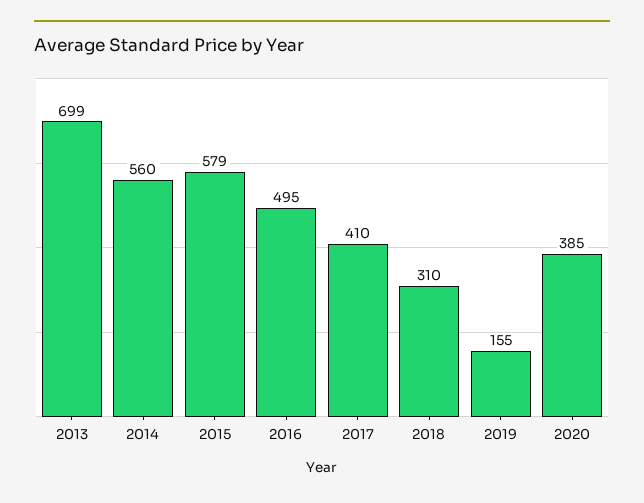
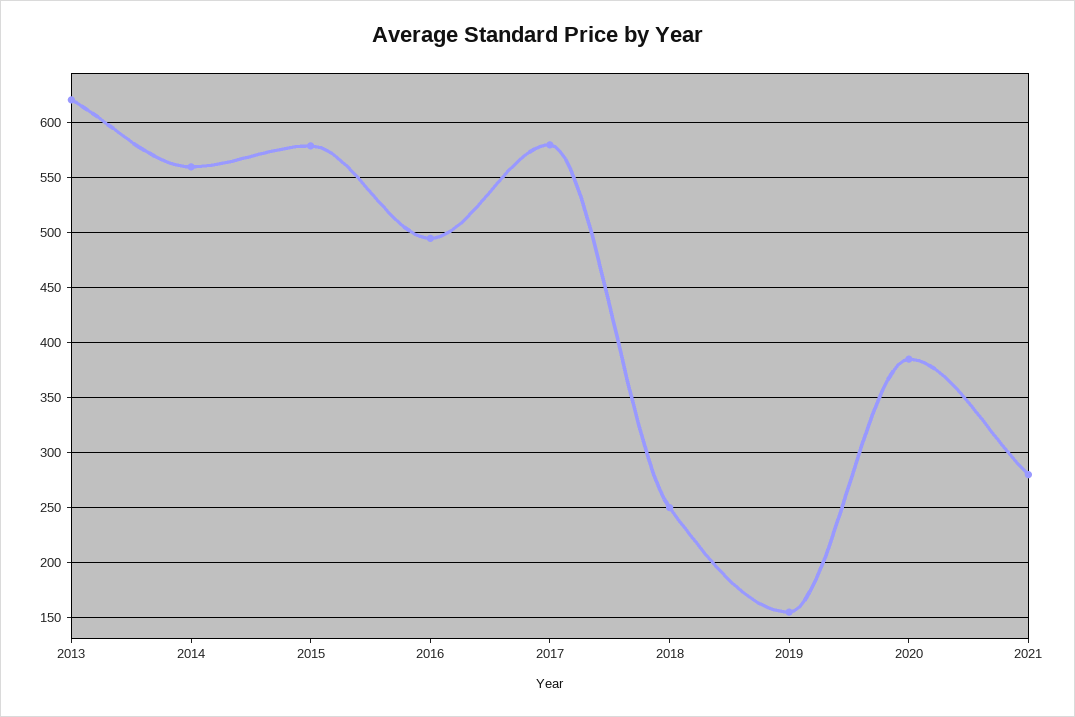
2013: 699 -> 620
2017: 410 -> 580
2018: 310 -> 250
2021: none -> 280

